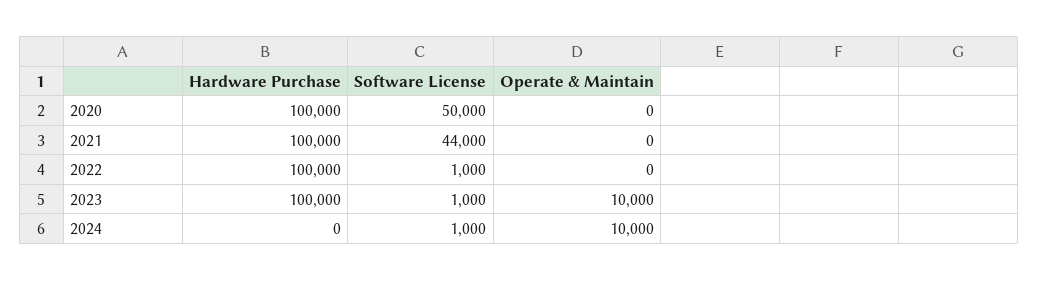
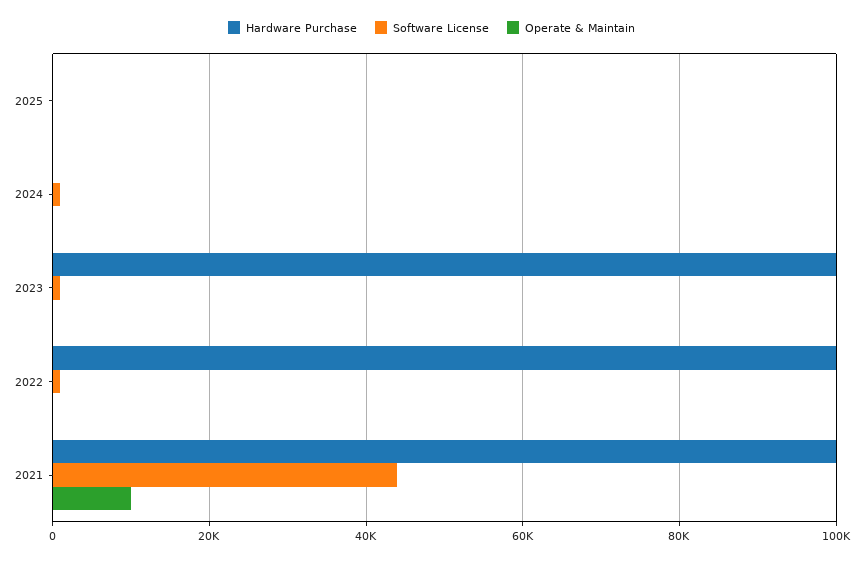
Hardware Purchase, 2020: 100000 -> none
Software License, 2020: 50000 -> none
Operate & Maintain, 2020: 0 -> none
Operate & Maintain, 2021: 0 -> 10000
Operate & Maintain, 2023: 10000 -> 0
Operate & Maintain, 2024: 10000 -> 0
Hardware Purchase, 2025: none -> 0
Software License, 2025: none -> 0
Operate & Maintain, 2025: none -> 0

